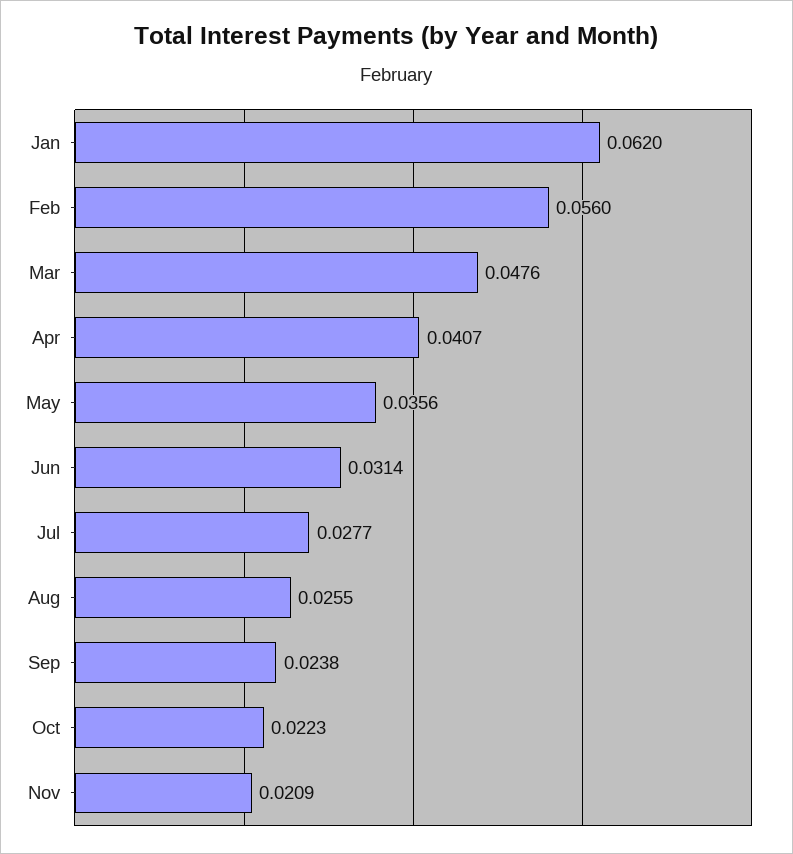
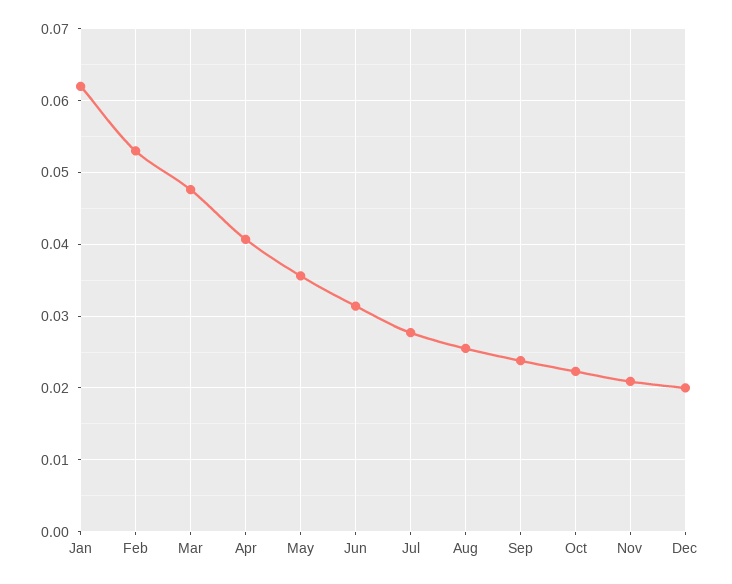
Feb: 0.056 -> 0.053
Dec: none -> 0.02

